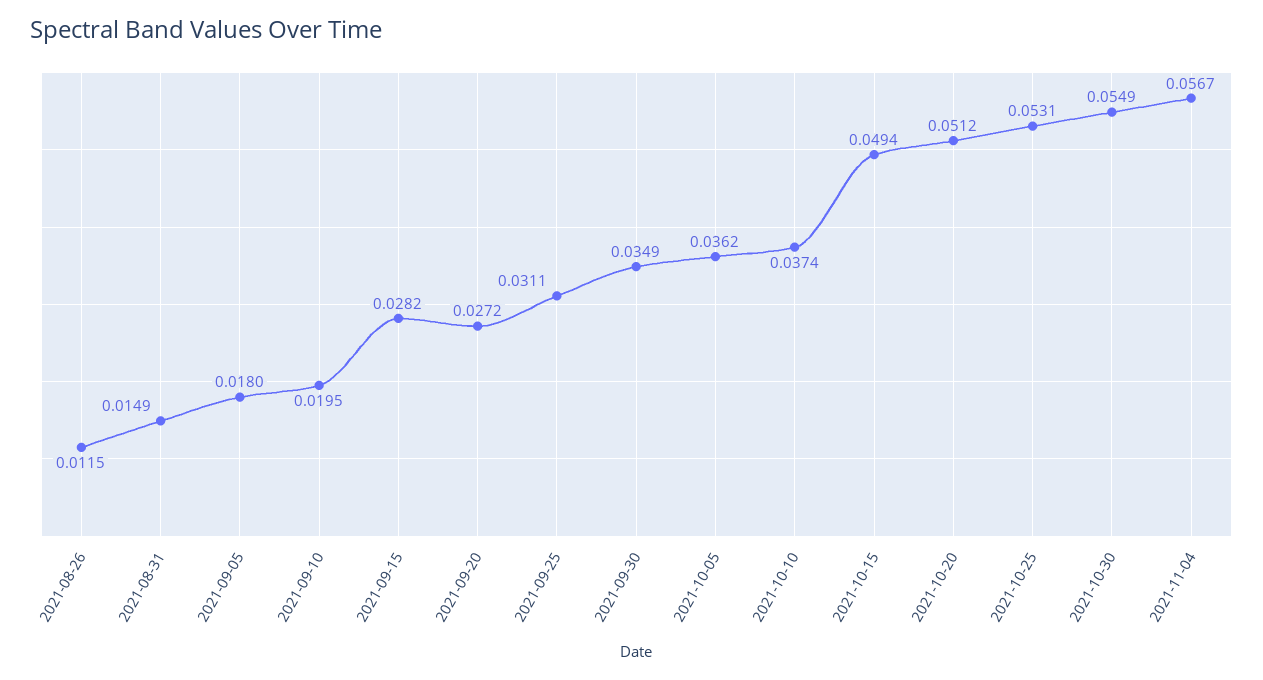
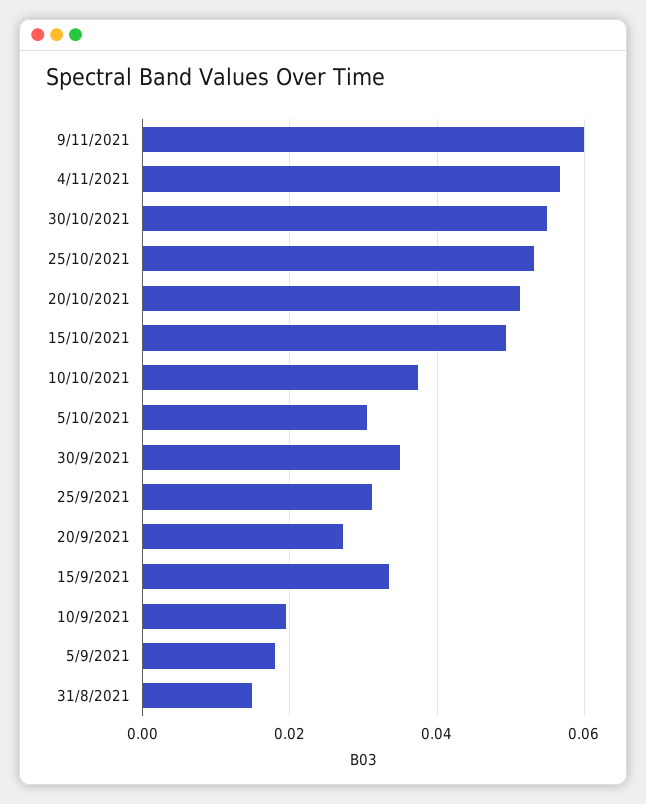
2021-08-26: 0.0115 -> none
2021-09-15: 0.0282 -> 0.034
2021-10-05: 0.0362 -> 0.03
9/11/2021: none -> 0.06

